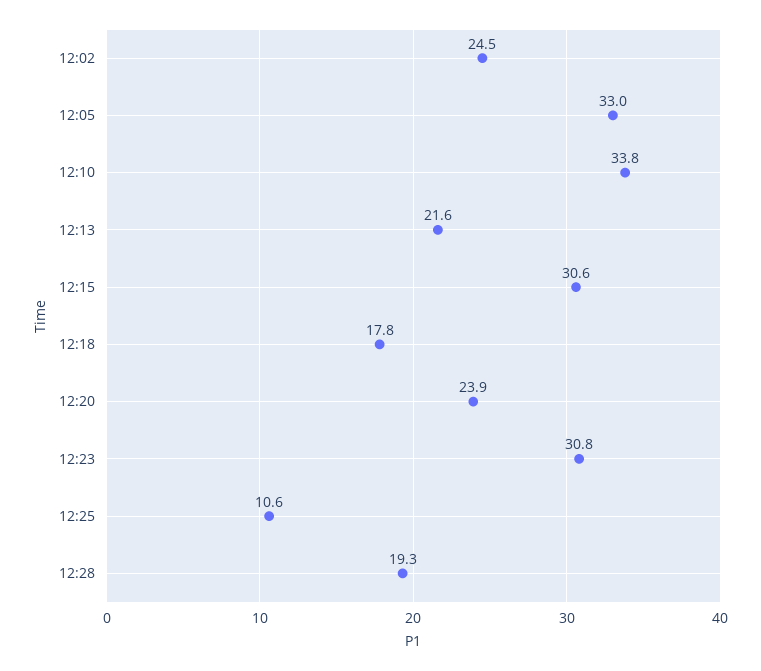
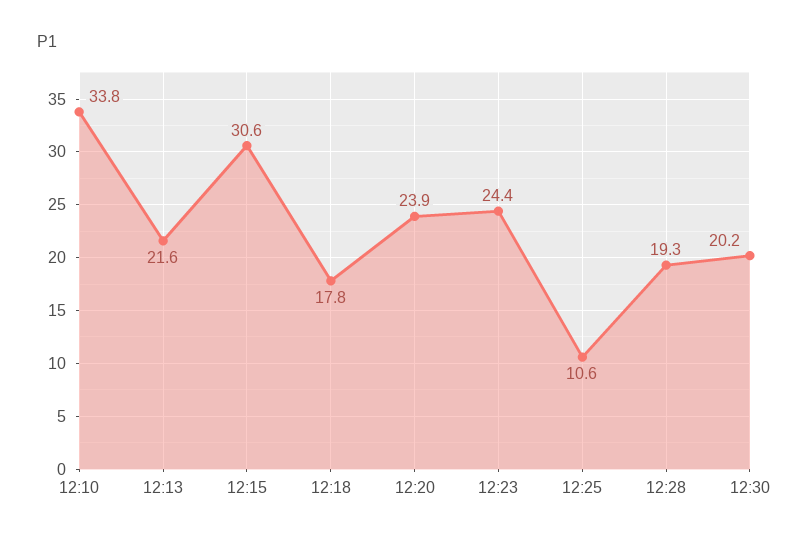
12:02: 24.5 -> none
12:05: 33 -> none
12:23: 30.8 -> 24.4
12:30: none -> 20.2

